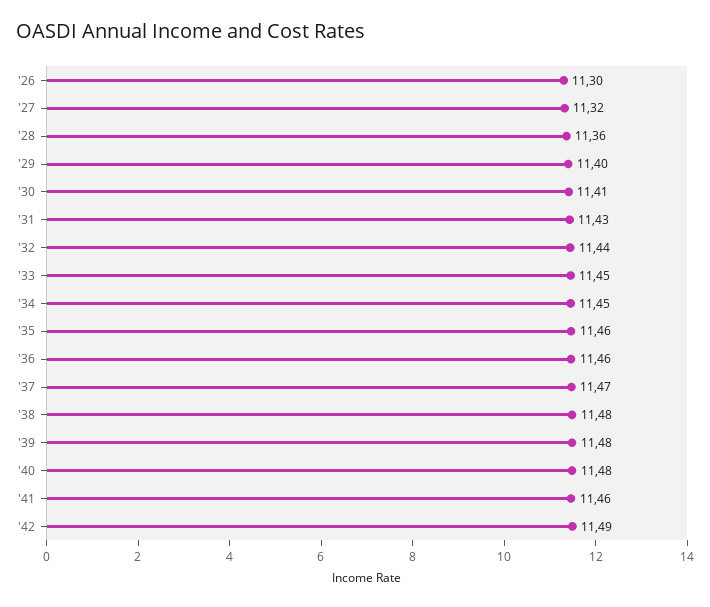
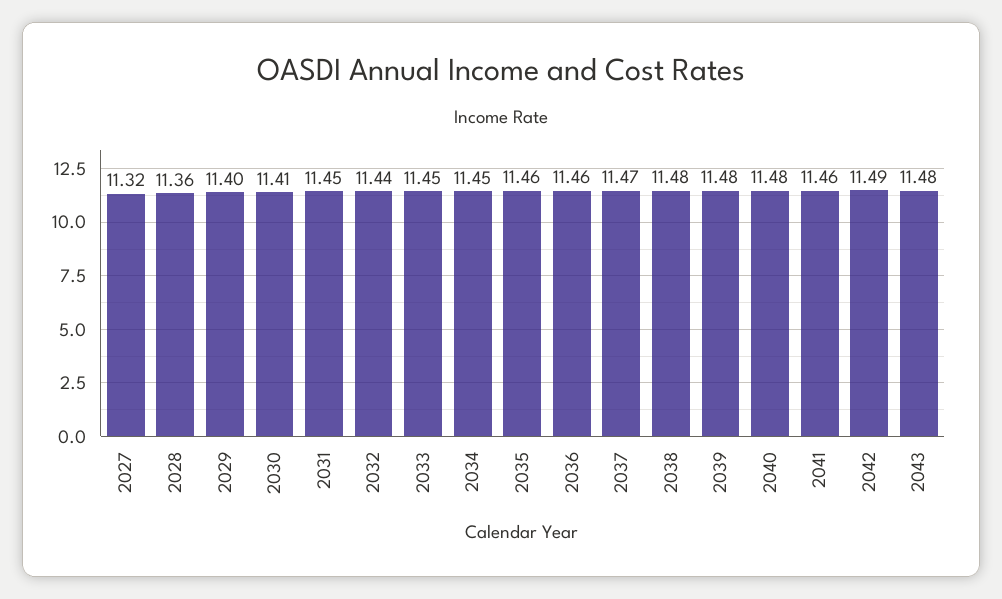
'26: 11.3 -> none
'31: 11.43 -> 11.45
2043: none -> 11.48

